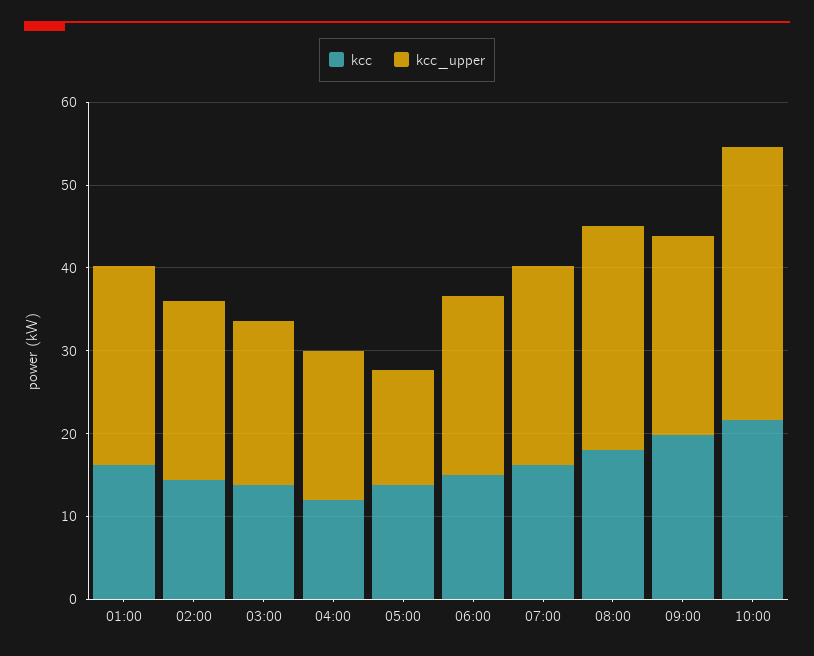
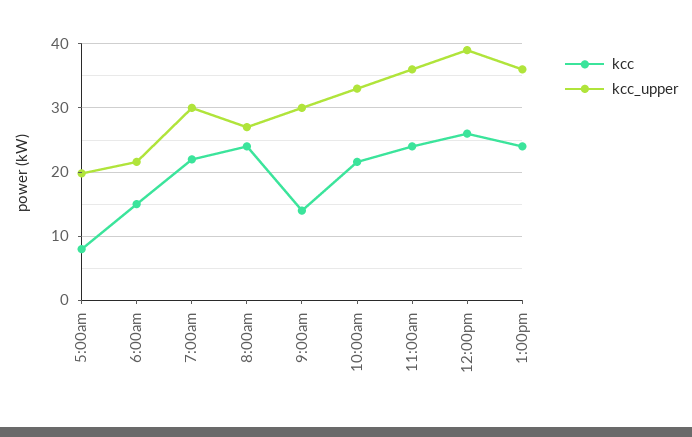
kcc, 01:00: 16 -> none
kcc_upper, 01:00: 24 -> none
kcc, 02:00: 14 -> none
kcc_upper, 02:00: 22 -> none
kcc, 03:00: 14 -> none
kcc_upper, 03:00: 20 -> none
kcc, 04:00: 12 -> none
kcc_upper, 04:00: 18 -> none
kcc, 05:00: 14 -> 8
kcc_upper, 05:00: 14 -> 20
kcc, 07:00: 16 -> 22
kcc_upper, 07:00: 24 -> 30
kcc, 08:00: 18 -> 24
kcc, 09:00: 20 -> 14
kcc_upper, 09:00: 24 -> 30
kcc, 11:00am: none -> 24
kcc_upper, 11:00am: none -> 36
kcc, 12:00pm: none -> 26
kcc_upper, 12:00pm: none -> 39
kcc, 1:00pm: none -> 24
kcc_upper, 1:00pm: none -> 36

